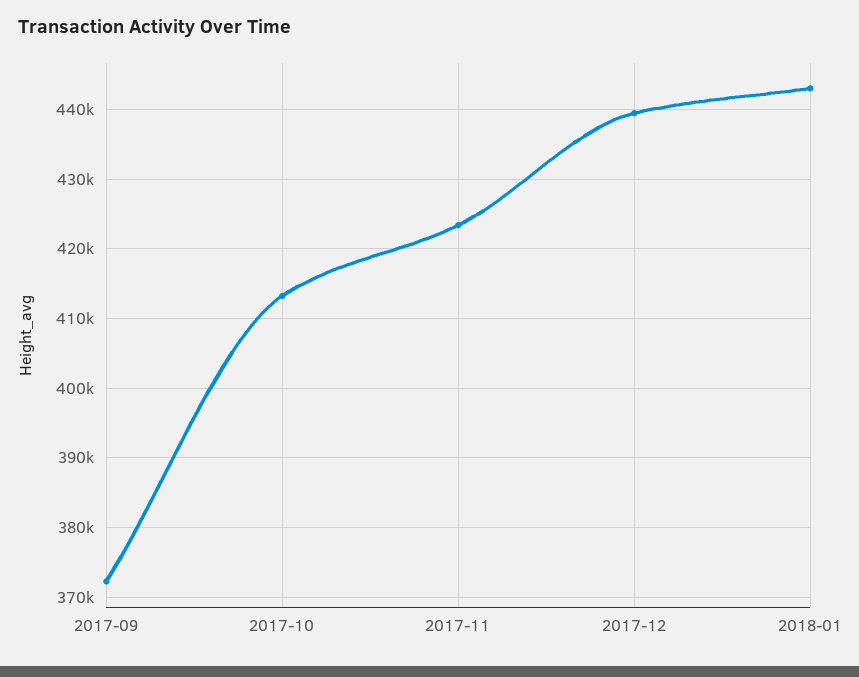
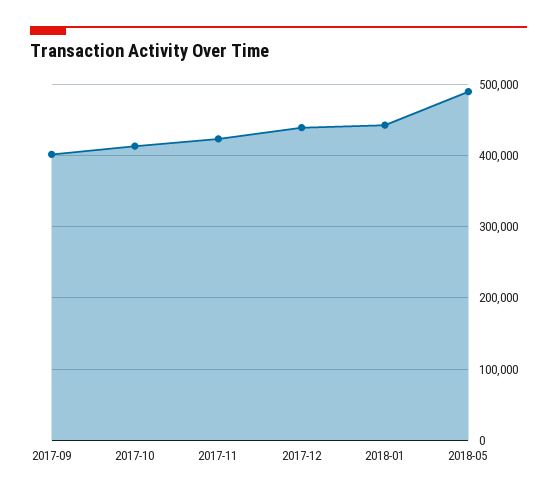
2017-09: 372000 -> 400000
2018-05: none -> 490000

